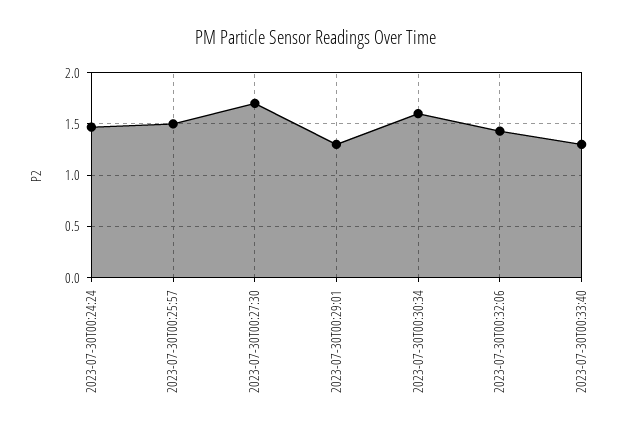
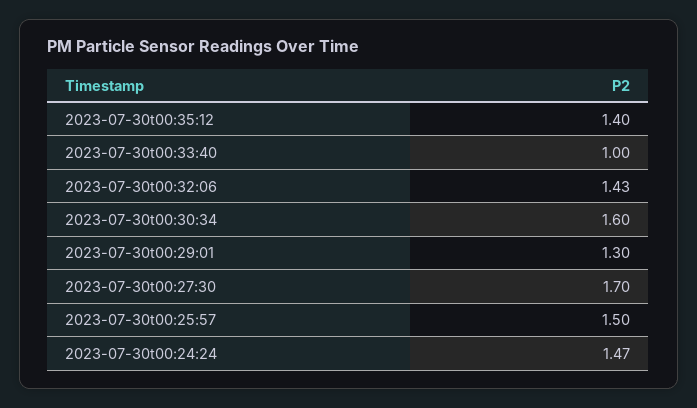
2023-07-30T00:33:40: 1.3 -> 1
2023-07-30t00:35:12: none -> 1.4

